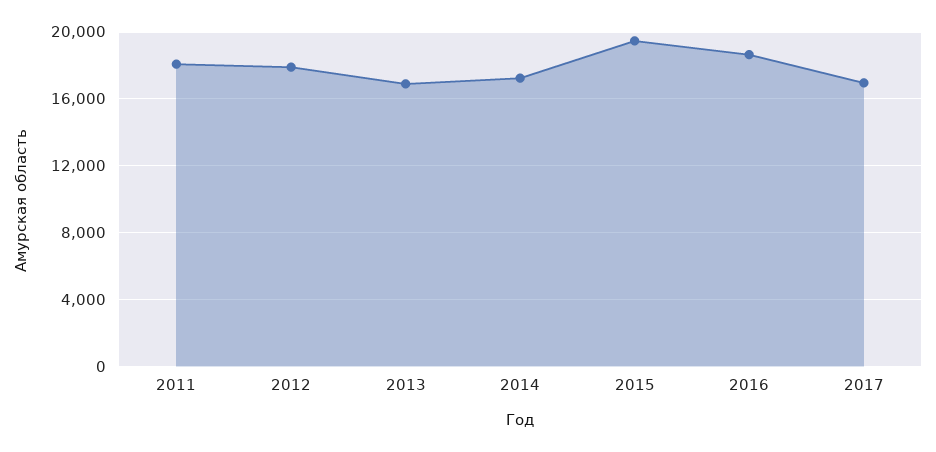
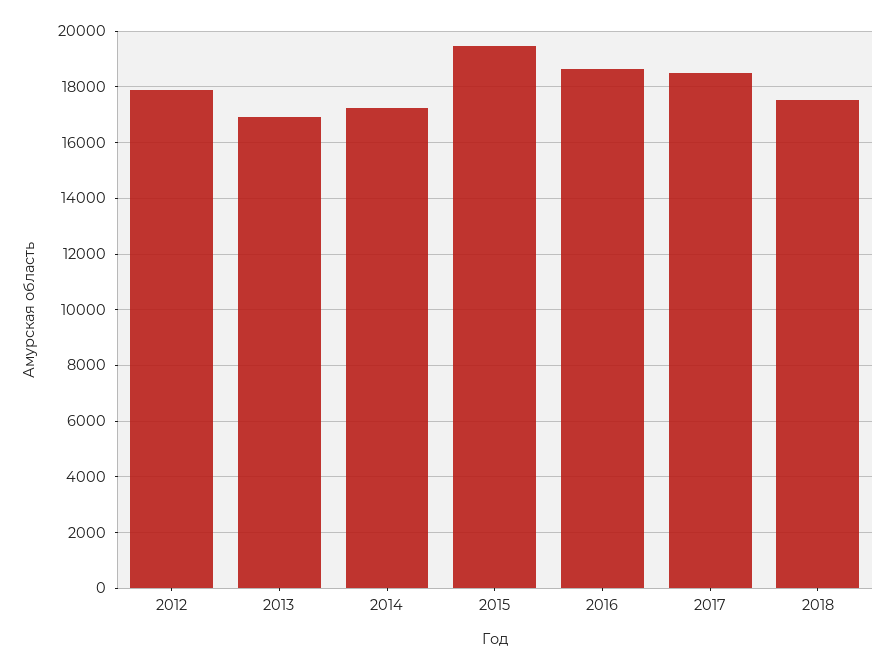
2011: 18000 -> none
2017: 17000 -> 18500
2018: none -> 17500

